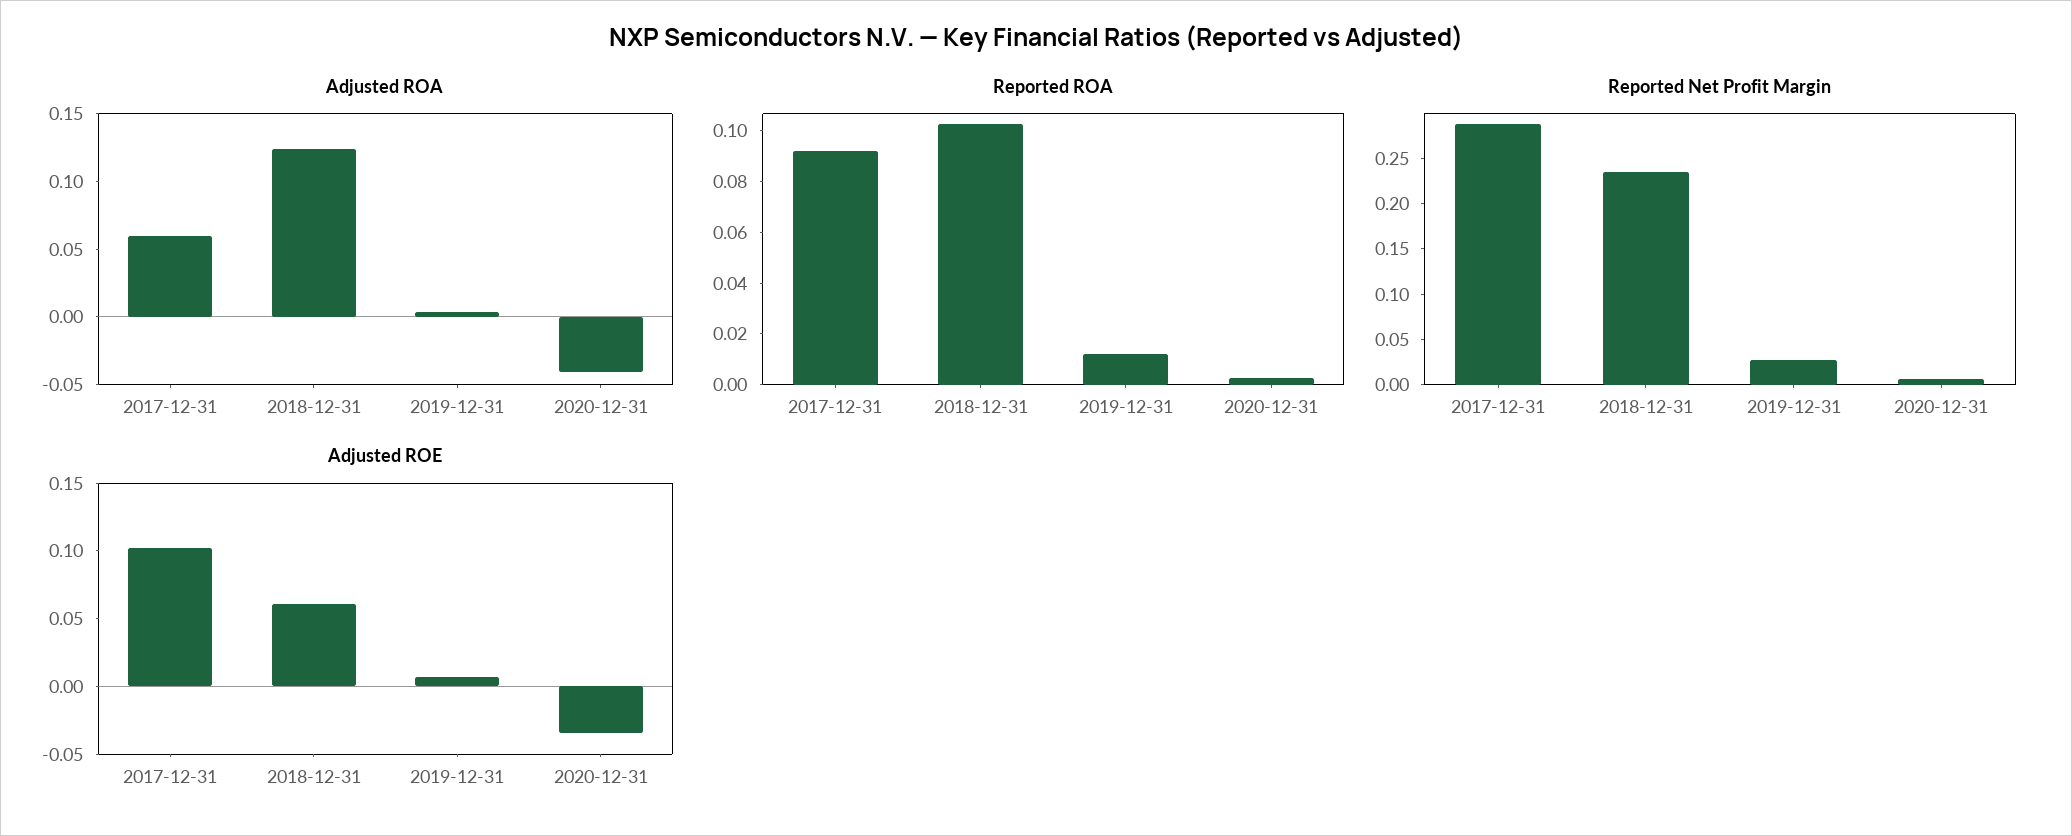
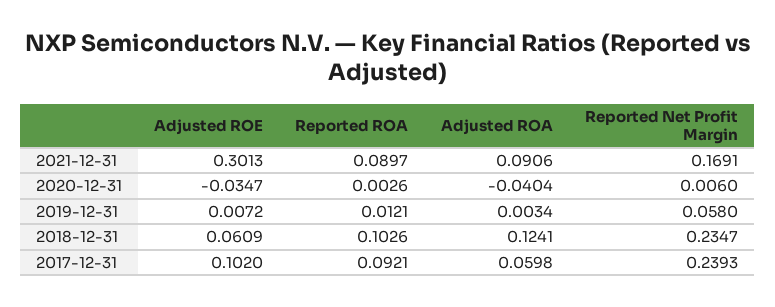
Reported Net Profit Margin, 2017-12-31: 0.29 -> 0.2393
Reported Net Profit Margin, 2019-12-31: 0.03 -> 0.058
Adjusted ROE, 2021-12-31: none -> 0.3013
Reported ROA, 2021-12-31: none -> 0.0897
Adjusted ROA, 2021-12-31: none -> 0.0906
Reported Net Profit Margin, 2021-12-31: none -> 0.1691

